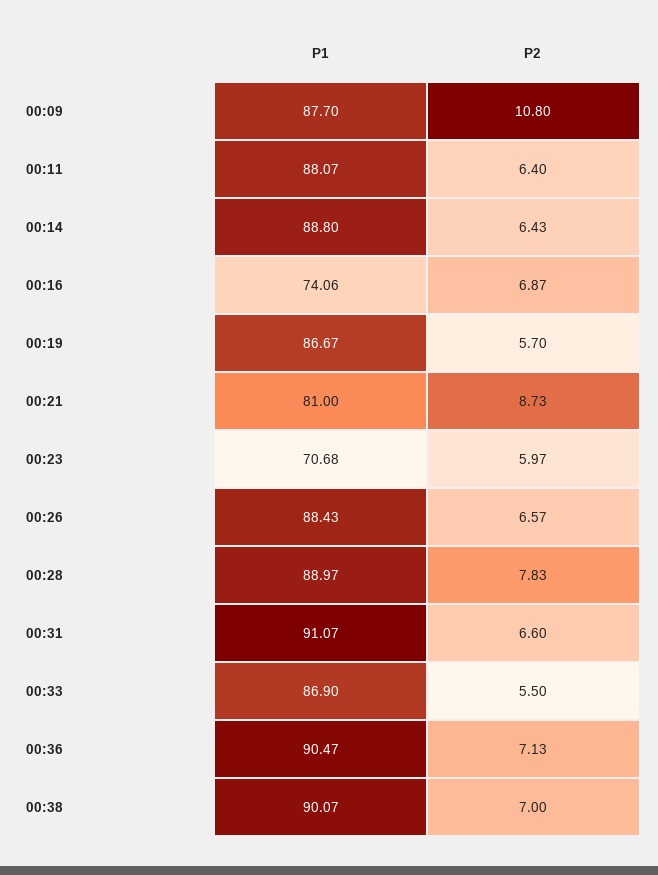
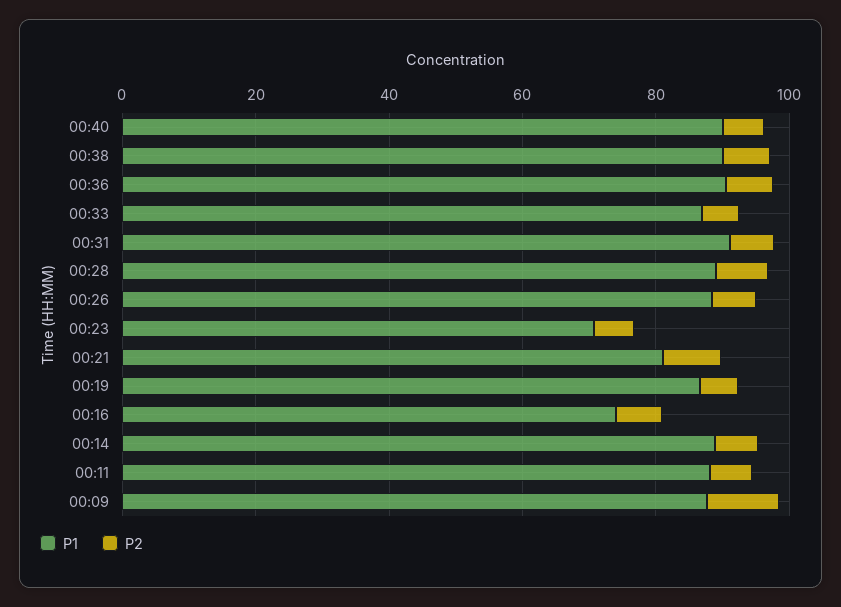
P1, 00:40: none -> 90
P2, 00:40: none -> 5

